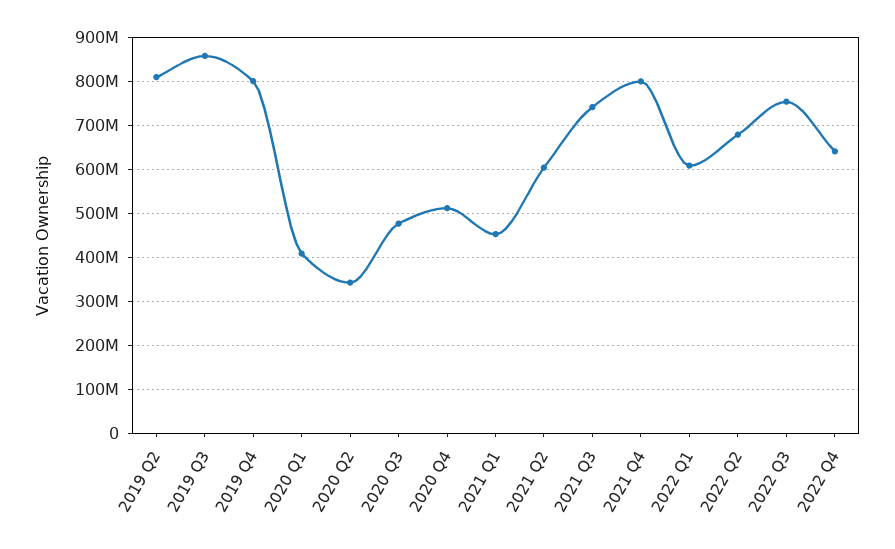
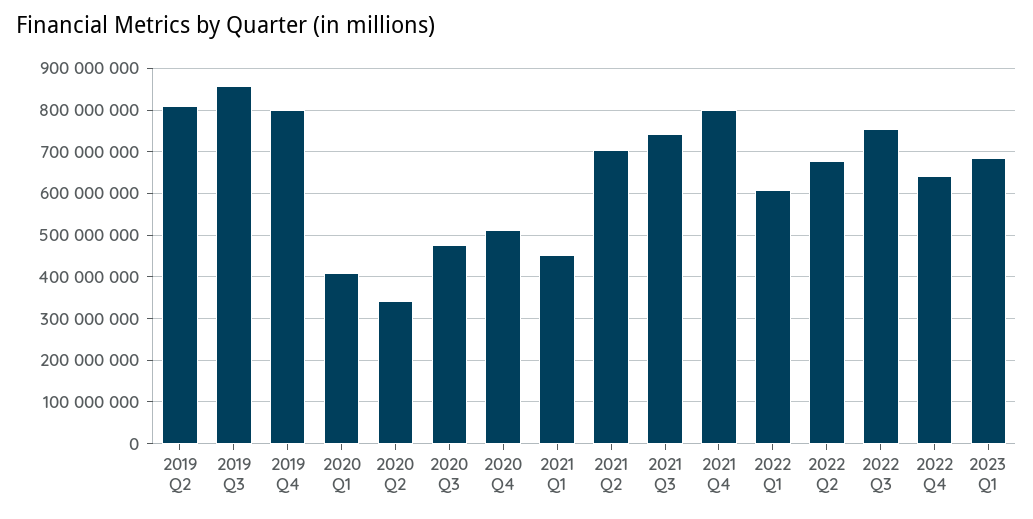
2021 Q2: 600000000 -> 700000000
2023 Q1: none -> 680000000

